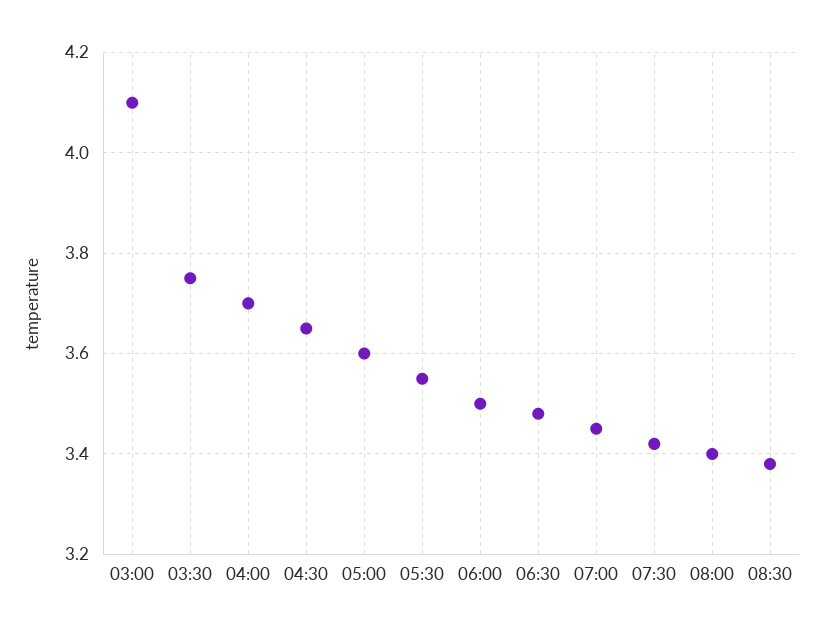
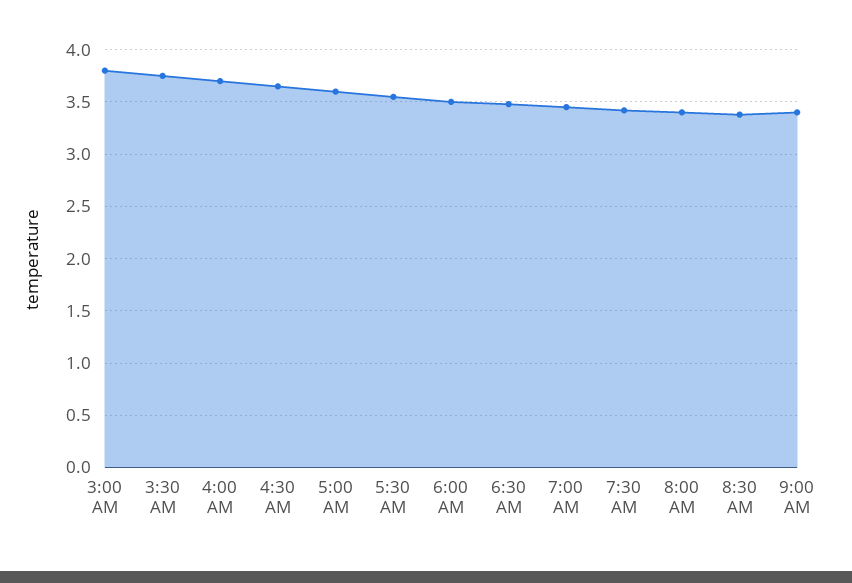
03:00: 4.1 -> 3.8
9:00 AM: none -> 3.4

